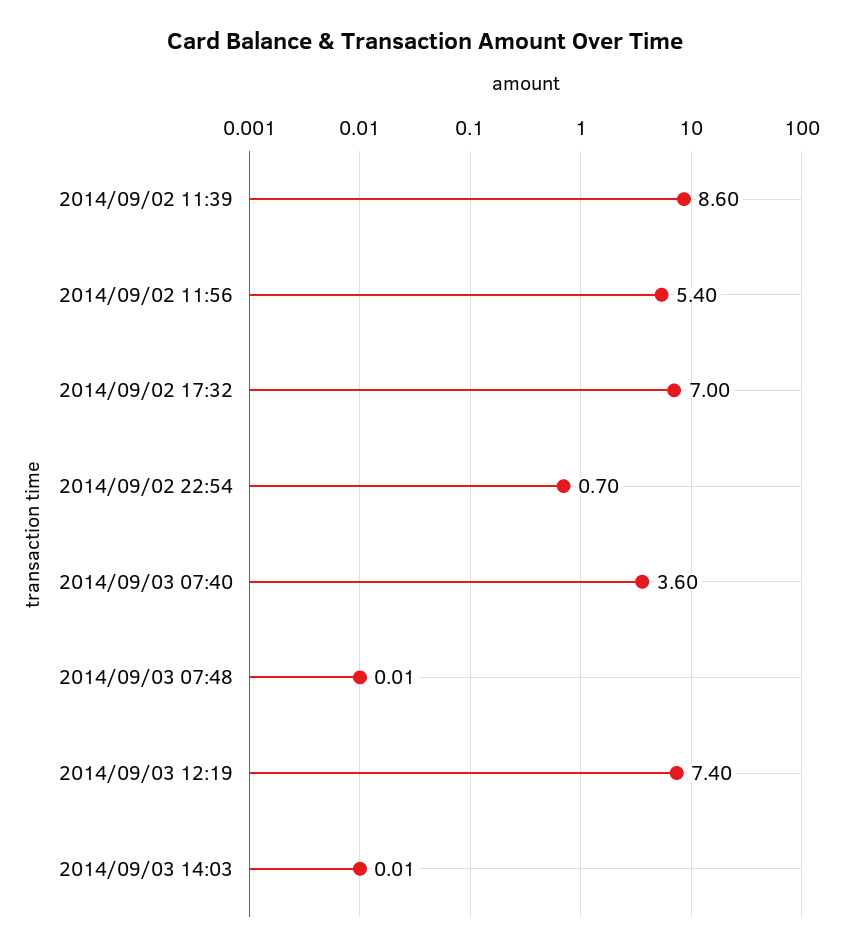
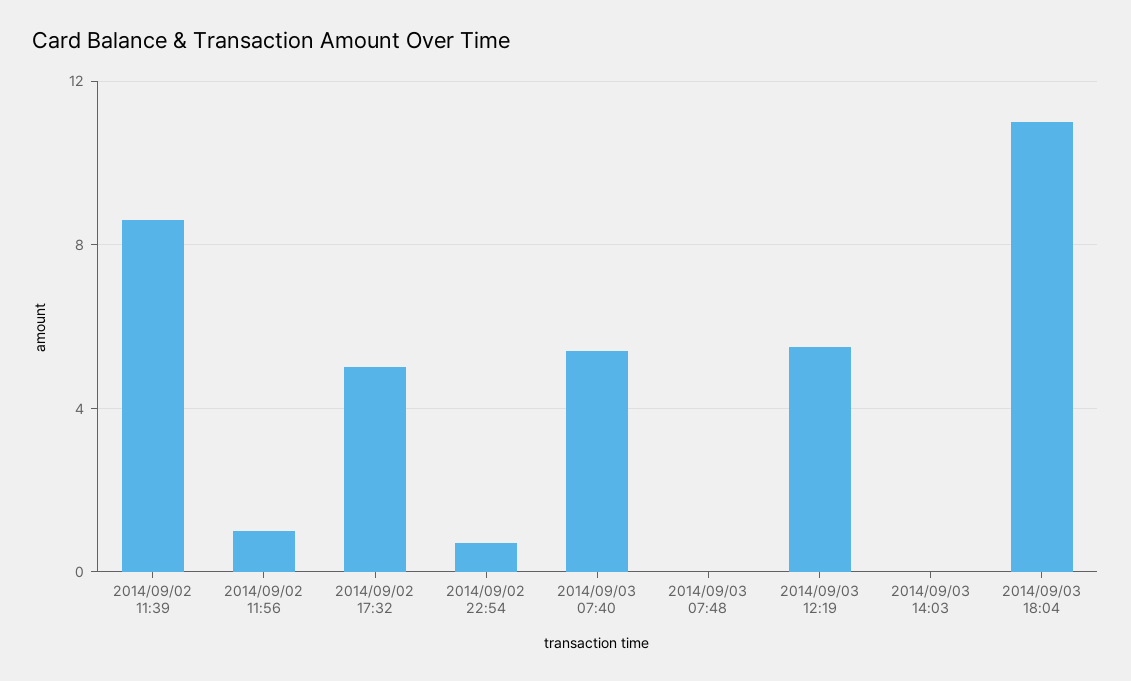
2014/09/02 11:56: 5.4 -> 1
2014/09/02 17:32: 7 -> 5
2014/09/03 07:40: 3.6 -> 5.5
2014/09/03 12:19: 7.4 -> 5.5
2014/09/03 18:04: none -> 11

